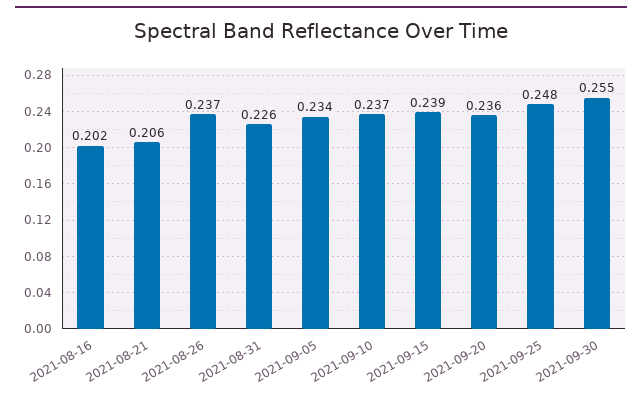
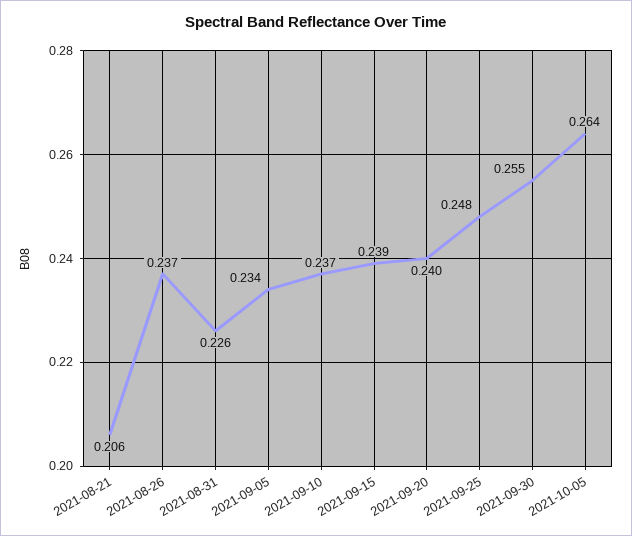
2021-08-16: 0.202 -> none
2021-09-20: 0.236 -> 0.24
2021-10-05: none -> 0.264

